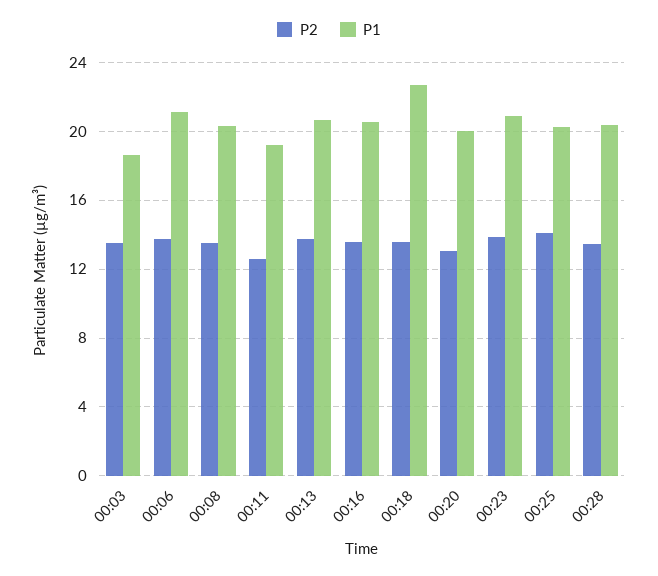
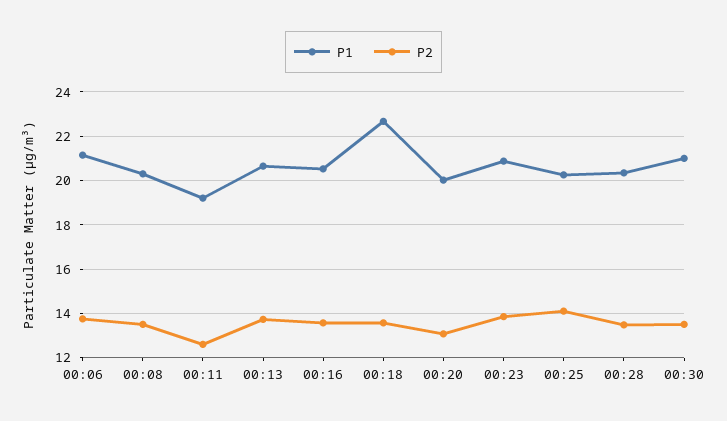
P2, 00:03: 13.5 -> none
P1, 00:03: 18.5 -> none
P1, 00:30: none -> 21
P2, 00:30: none -> 13.5

